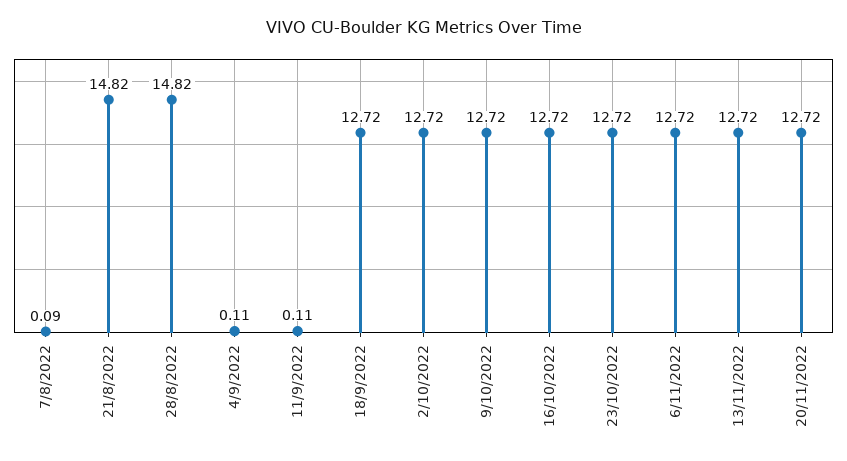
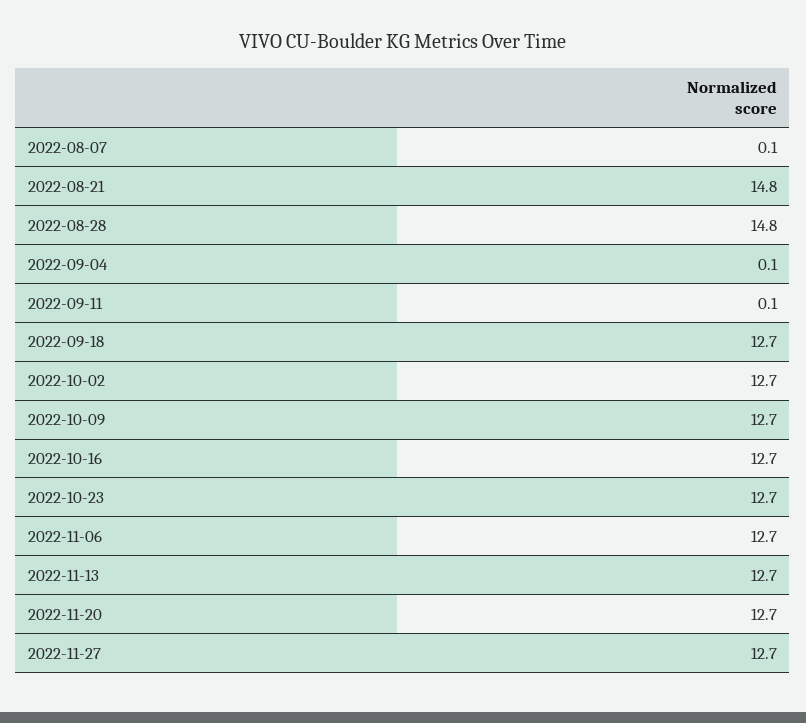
2022-11-27: none -> 12.7

